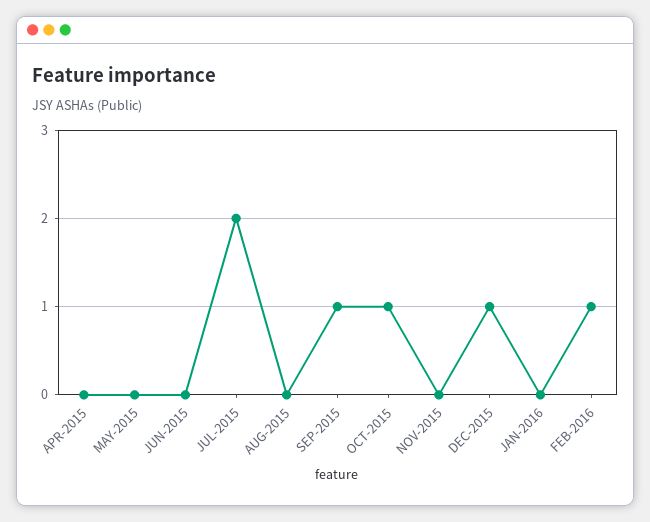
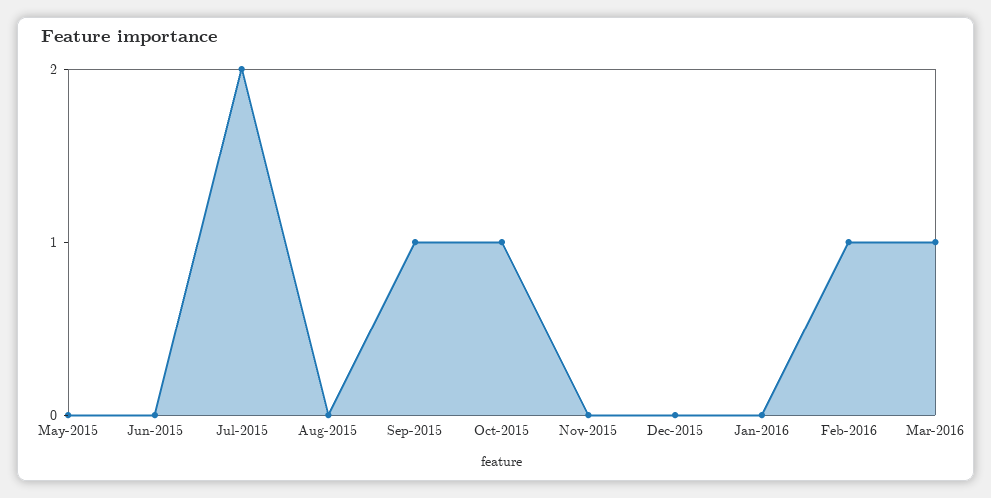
APR-2015: 0 -> none
DEC-2015: 1 -> 0
Mar-2016: none -> 1

